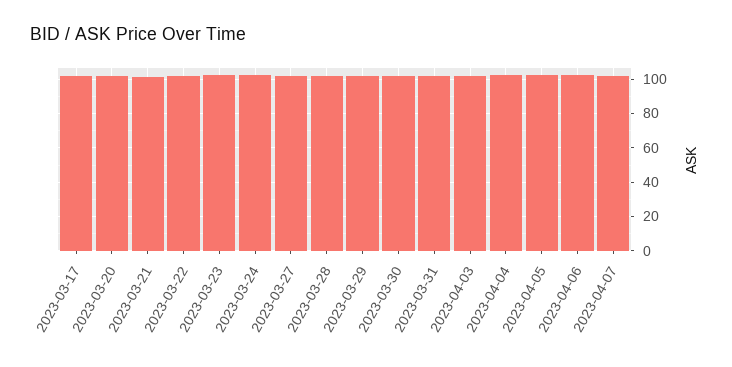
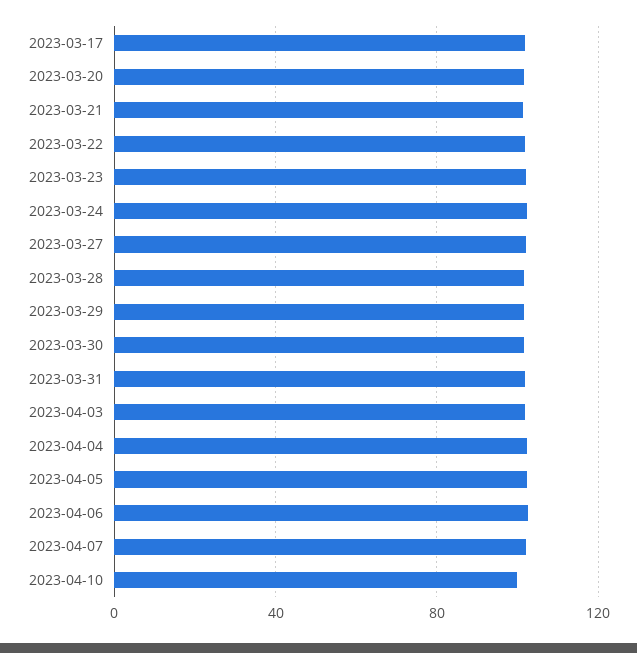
2023-04-10: none -> 100

